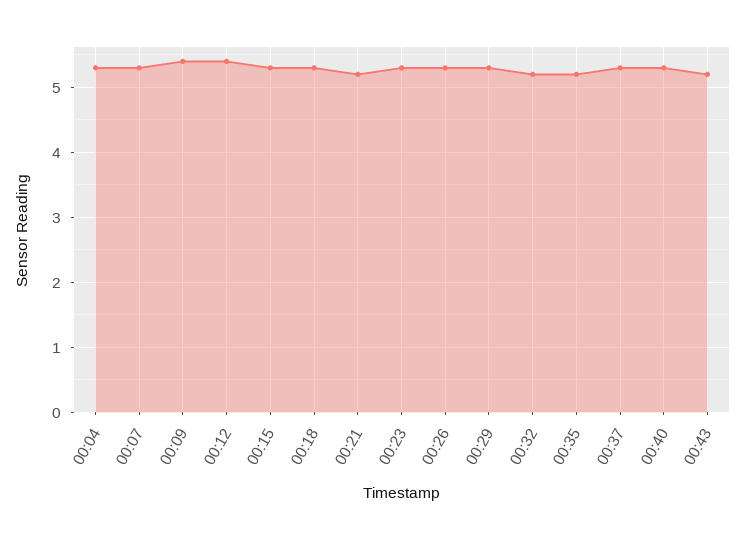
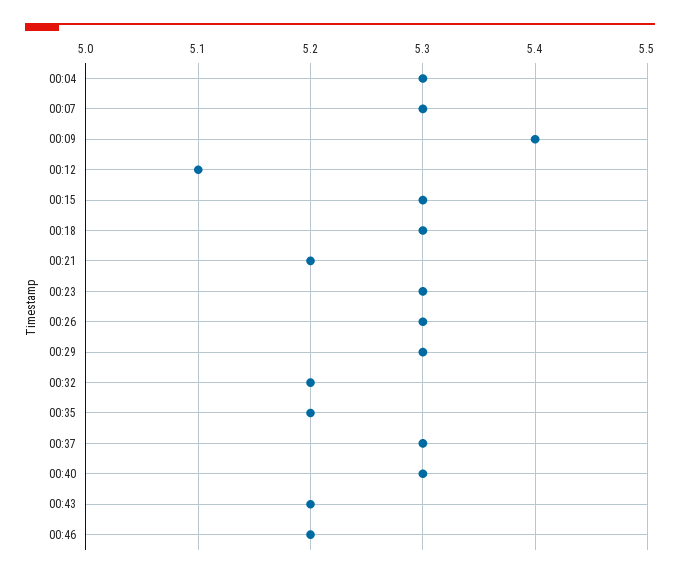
00:12: 5.4 -> 5.1
00:46: none -> 5.2

